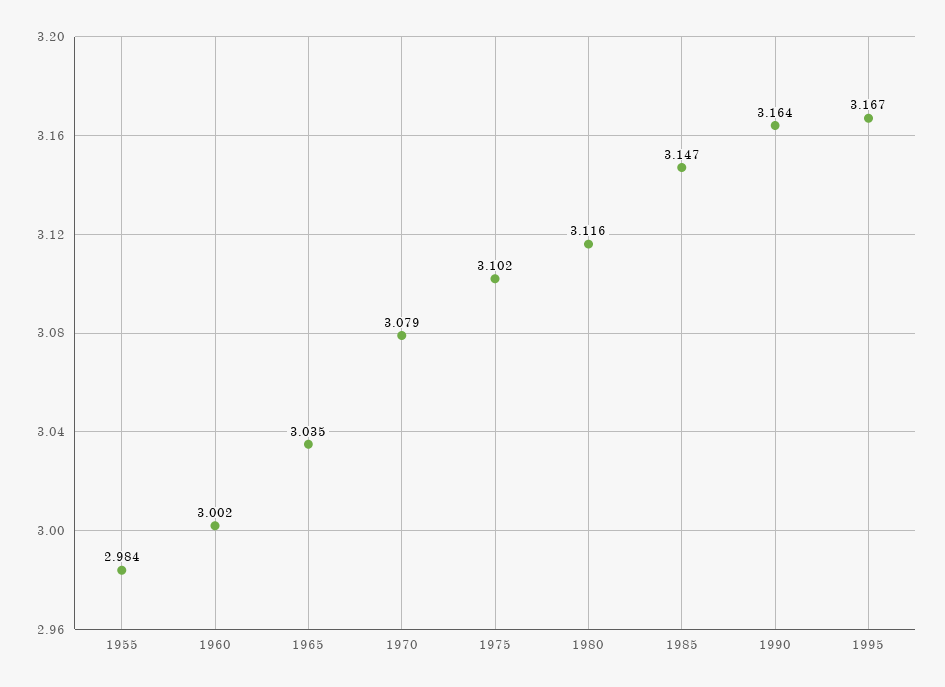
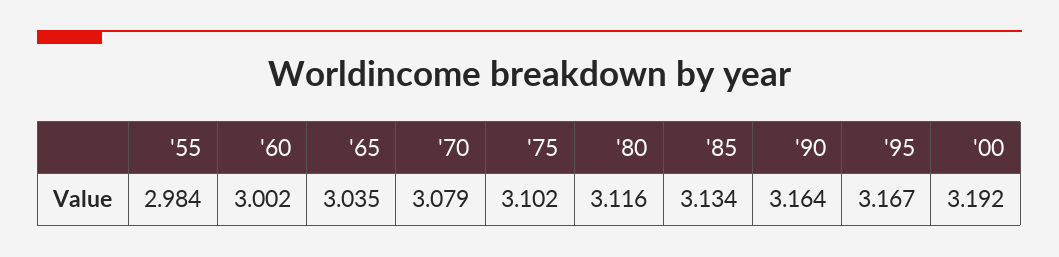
1985: 3.147 -> 3.134
'00: none -> 3.192

